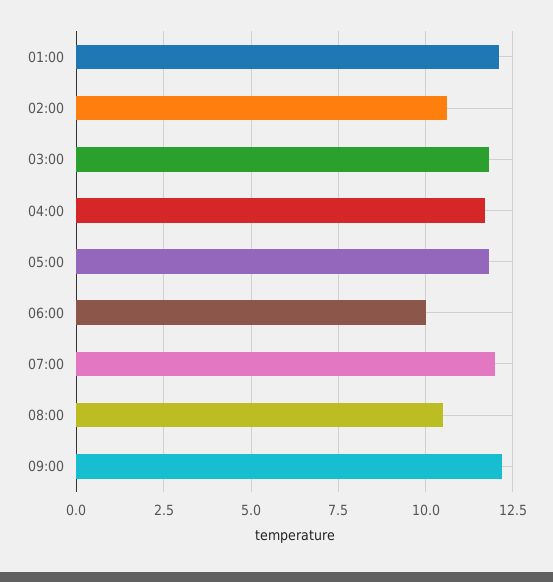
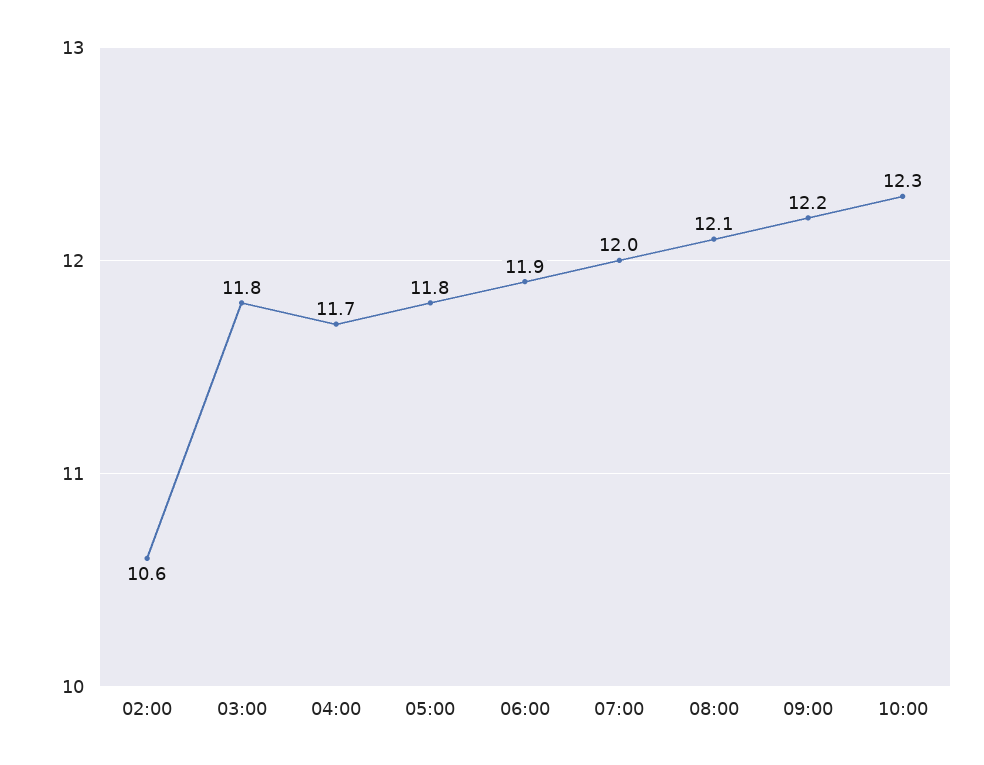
01:00: 12 -> none
06:00: 10 -> 11.9
08:00: 10.5 -> 12.1
10:00: none -> 12.3

